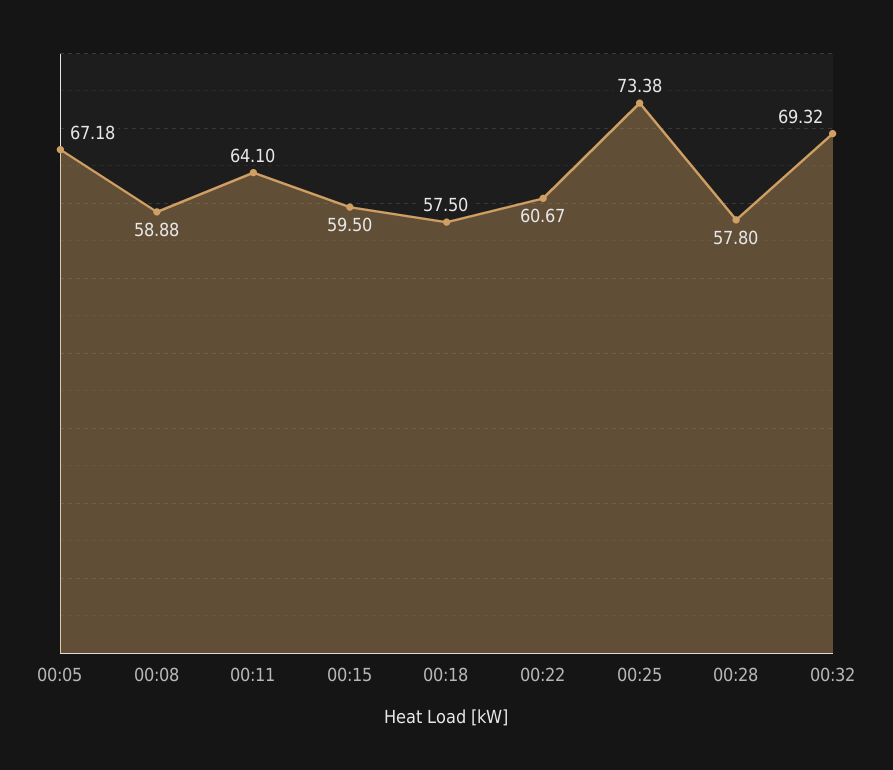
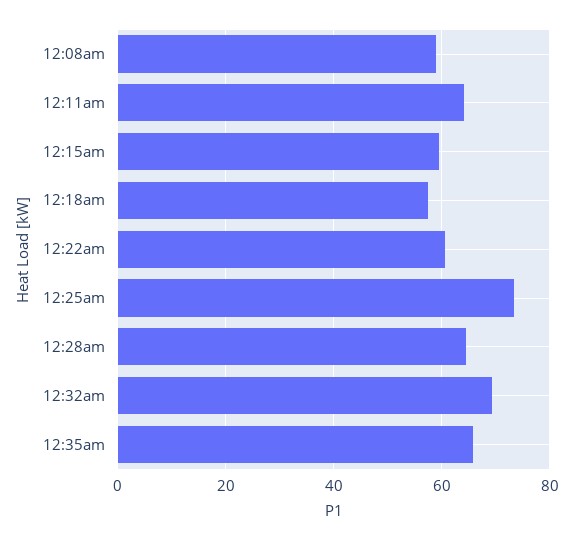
00:05: 67.18 -> none
00:28: 57.8 -> 64
12:35am: none -> 66

